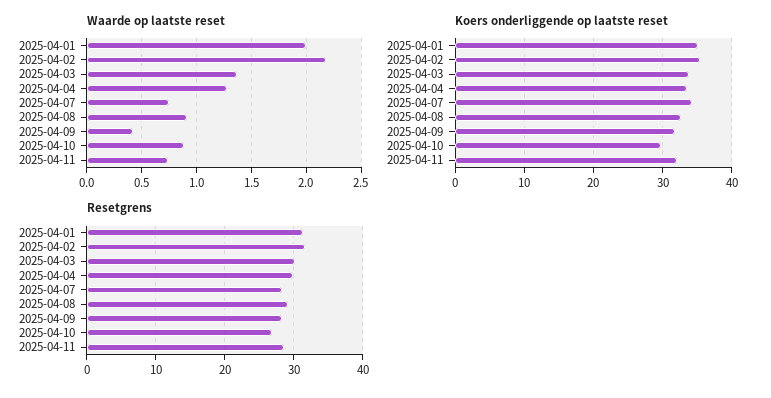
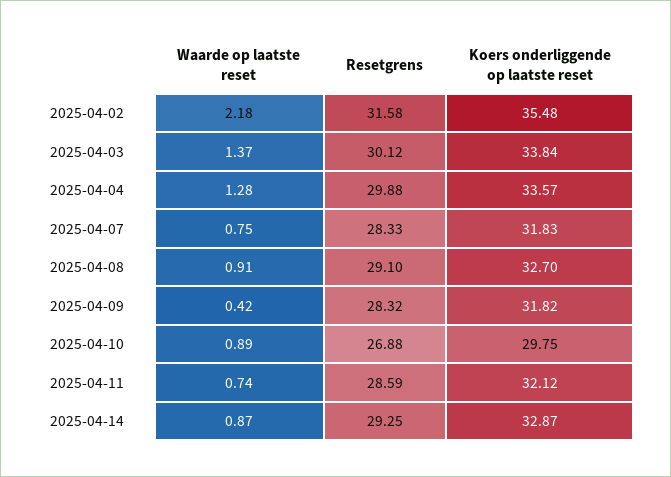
Waarde op laatste reset, 2025-04-01: 2 -> none
Koers onderliggende op laatste reset, 2025-04-01: 35 -> none
Koers onderliggende op laatste reset, 2025-04-07: 34 -> 31.83
Resetgrens, 2025-04-01: 31 -> none
Waarde op laatste reset, 2025-04-14: none -> 0.87
Resetgrens, 2025-04-14: none -> 29.25
Koers onderliggende op laatste reset, 2025-04-14: none -> 32.87

